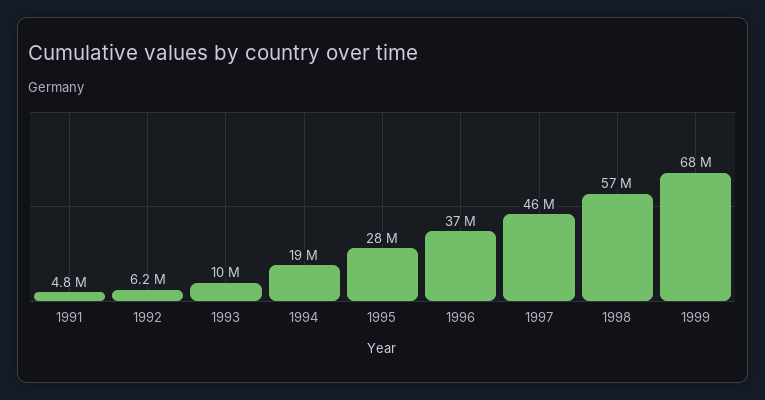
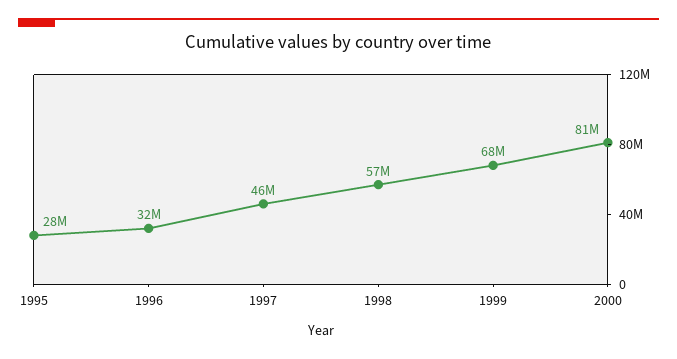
1991: 4800000 -> none
1992: 6200000 -> none
1993: 10000000 -> none
1994: 19000000 -> none
1996: 37000000 -> 32000000
2000: none -> 81000000

